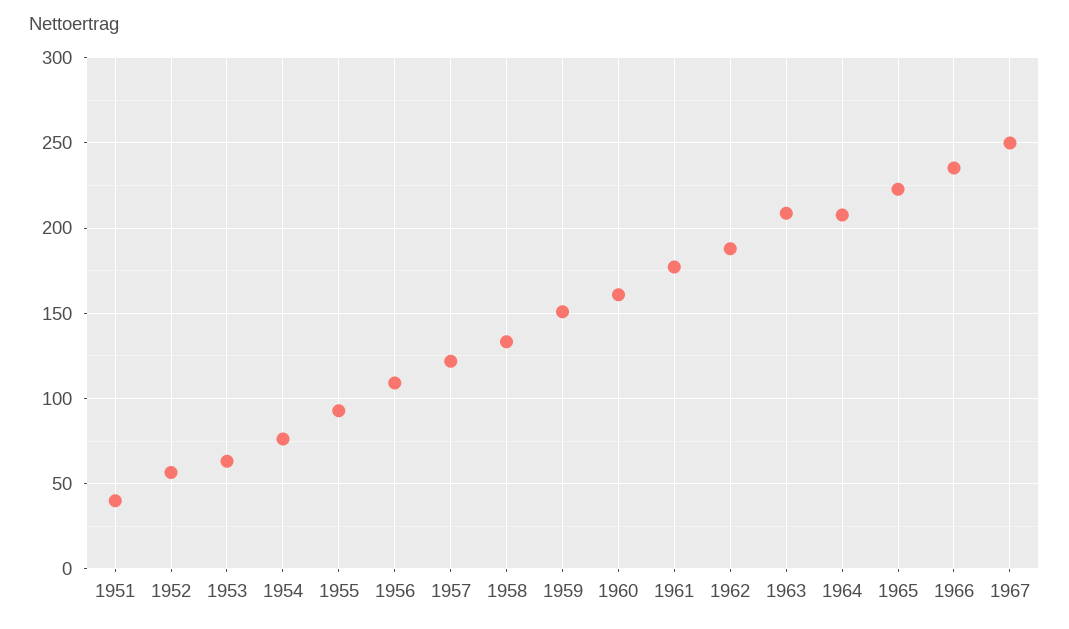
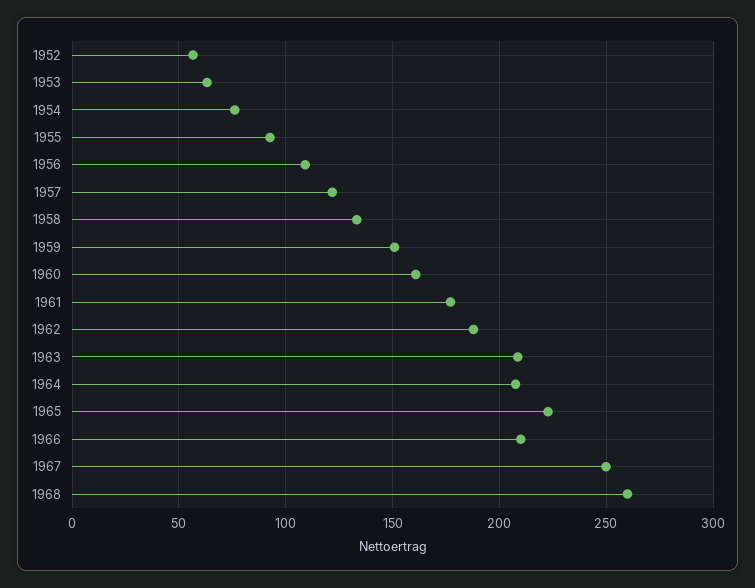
1951: 40 -> none
1966: 235 -> 210
1968: none -> 260

